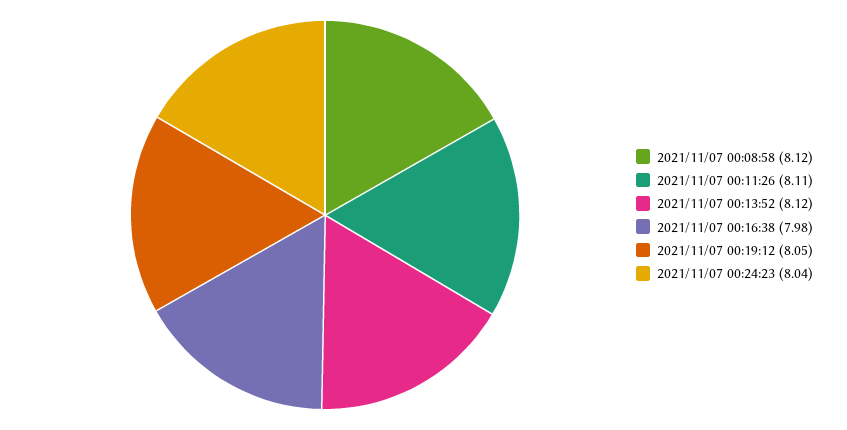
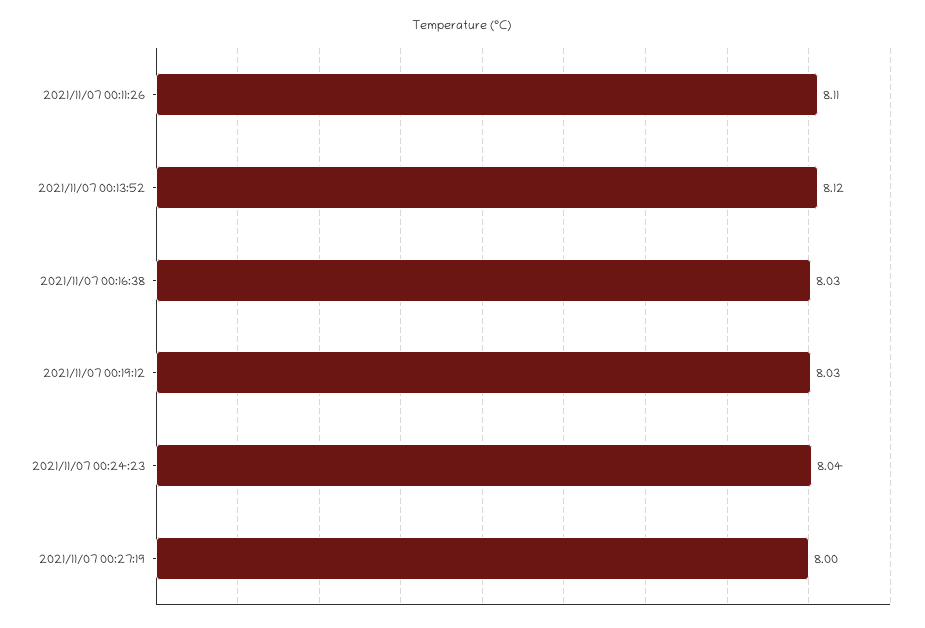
2021/11/07 00:08:58: 8.12 -> none
2021/11/07 00:16:38: 7.98 -> 8.03
2021/11/07 00:19:12: 8.05 -> 8.03
2021/11/07 00:27:19: none -> 8

